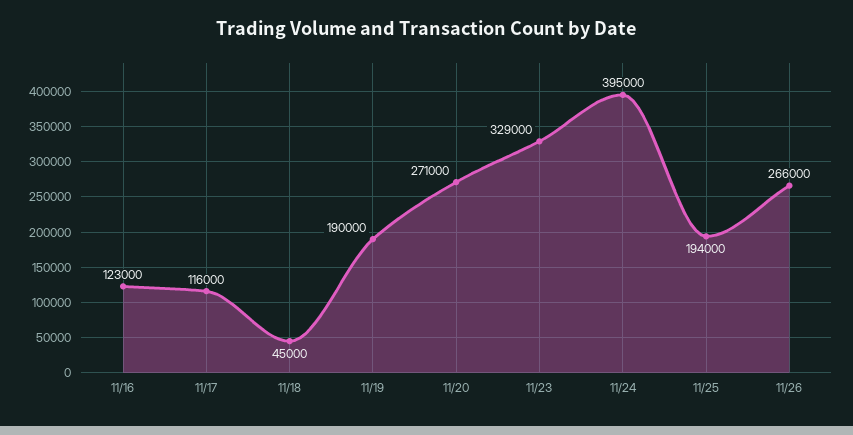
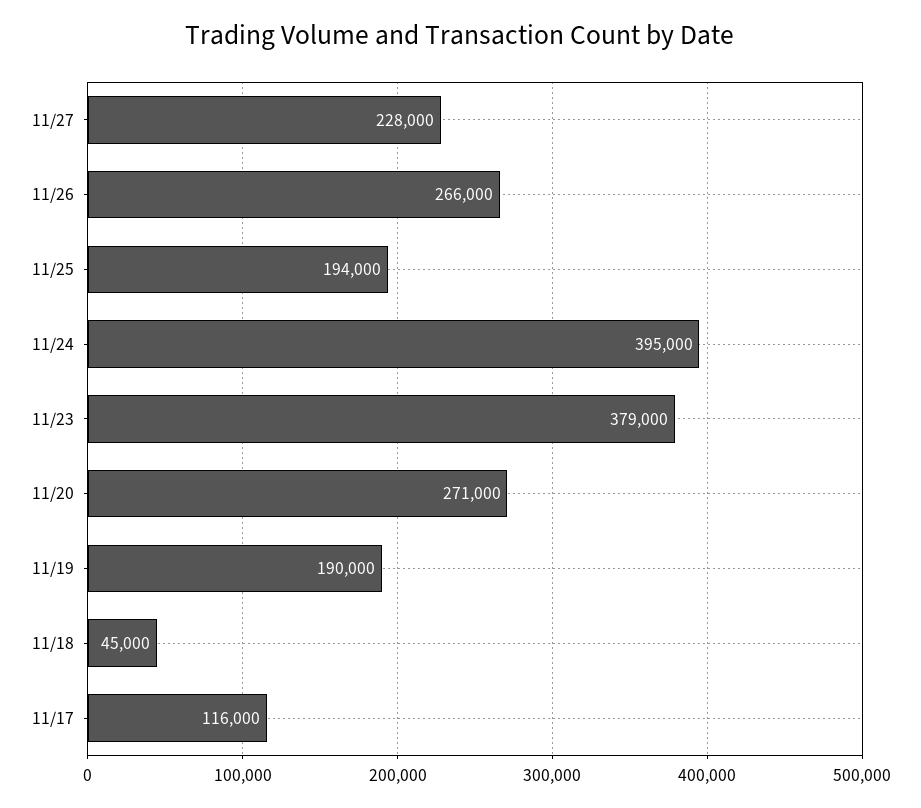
11/16: 123000 -> none
11/23: 329000 -> 379000
11/27: none -> 228000

